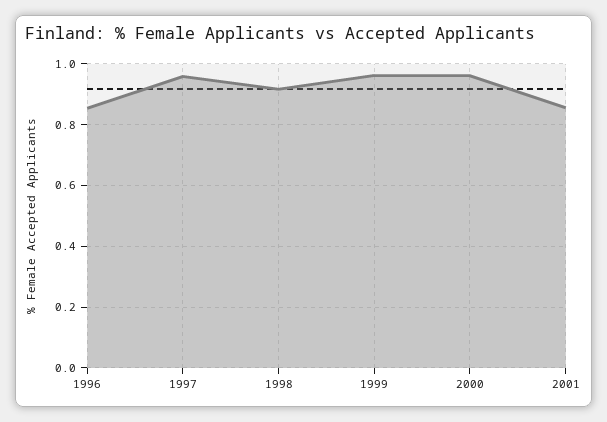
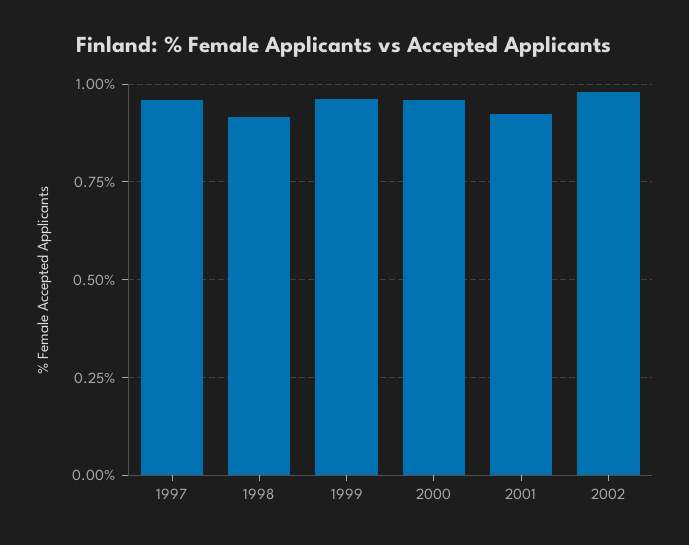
1996: 0.86 -> none
2001: 0.86 -> 0.925
2002: none -> 0.975

